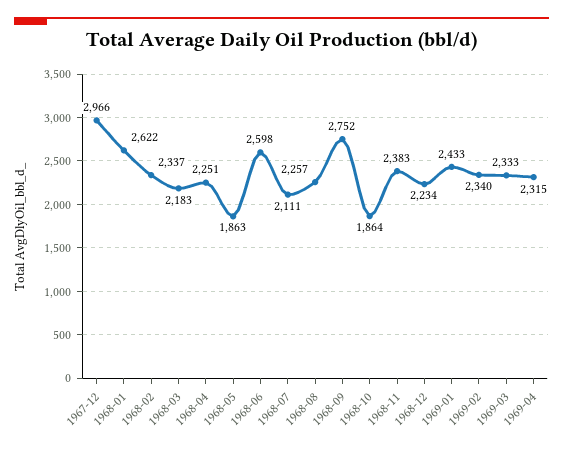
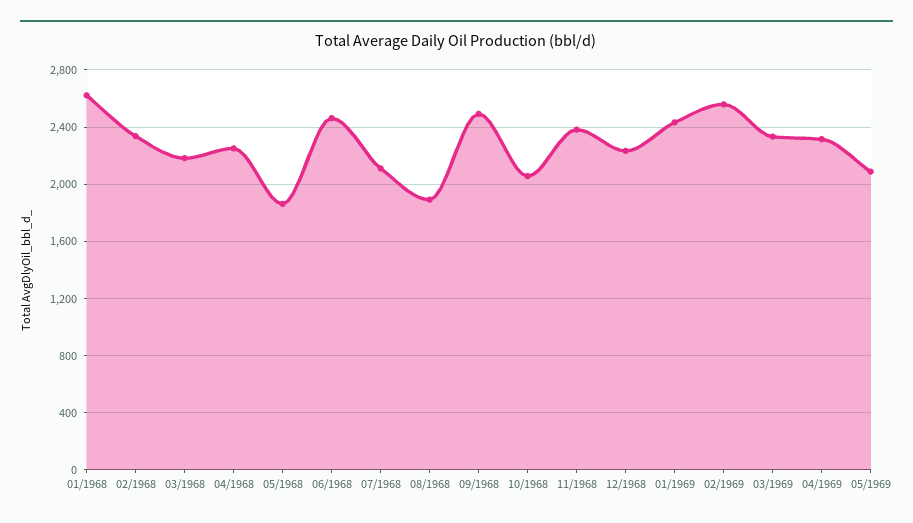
1967-12: 2966 -> none
1968-06: 2598 -> 2450
1968-08: 2257 -> 1900
1968-09: 2752 -> 2500
1968-10: 1864 -> 2050
1969-02: 2340 -> 2550
05/1969: none -> 2100

